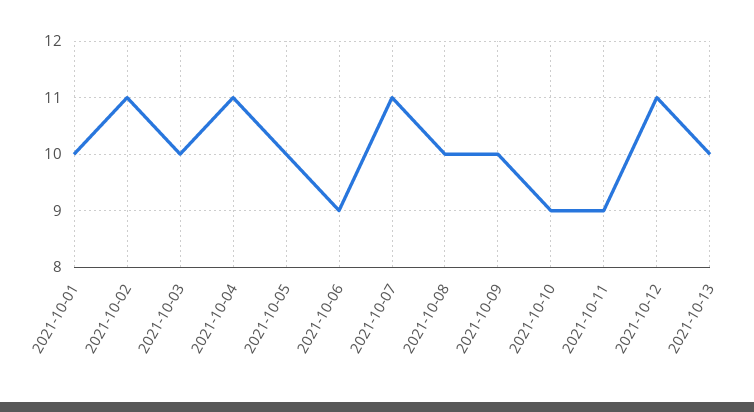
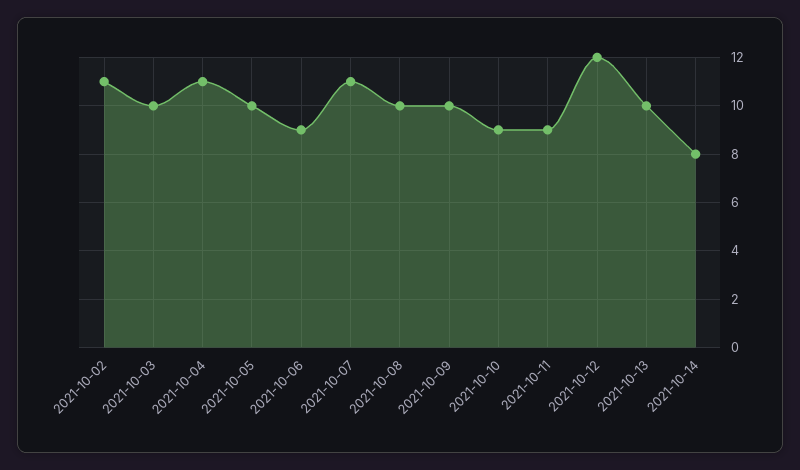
2021-10-01: 10 -> none
2021-10-12: 11 -> 12
2021-10-14: none -> 8

